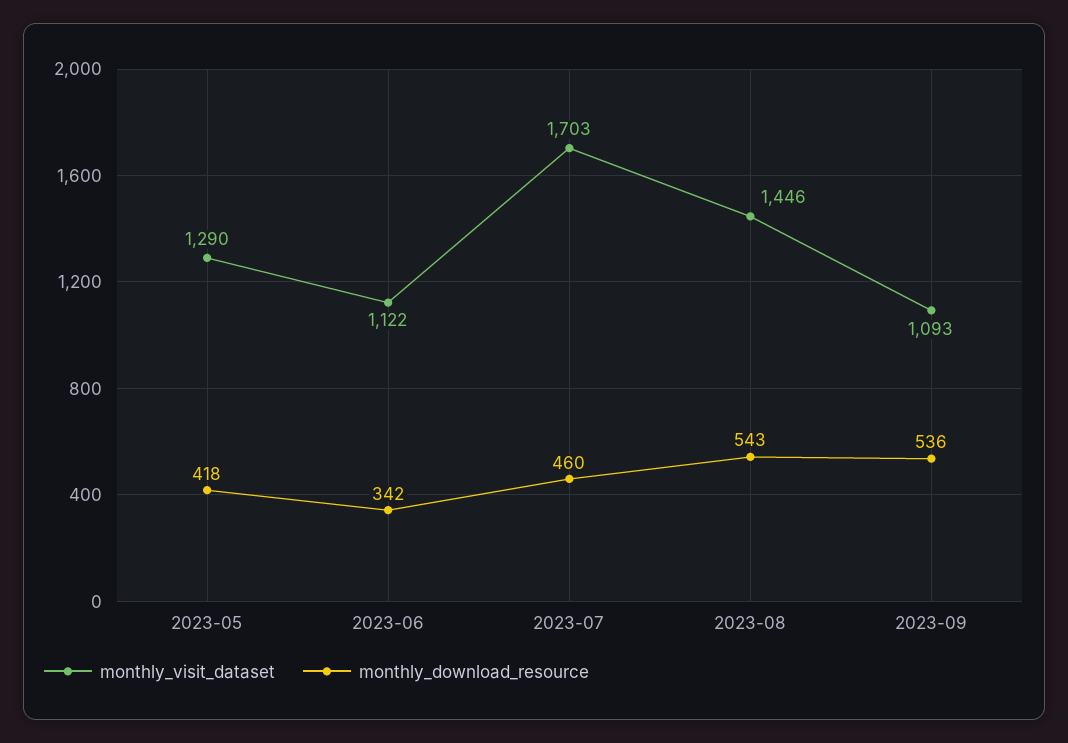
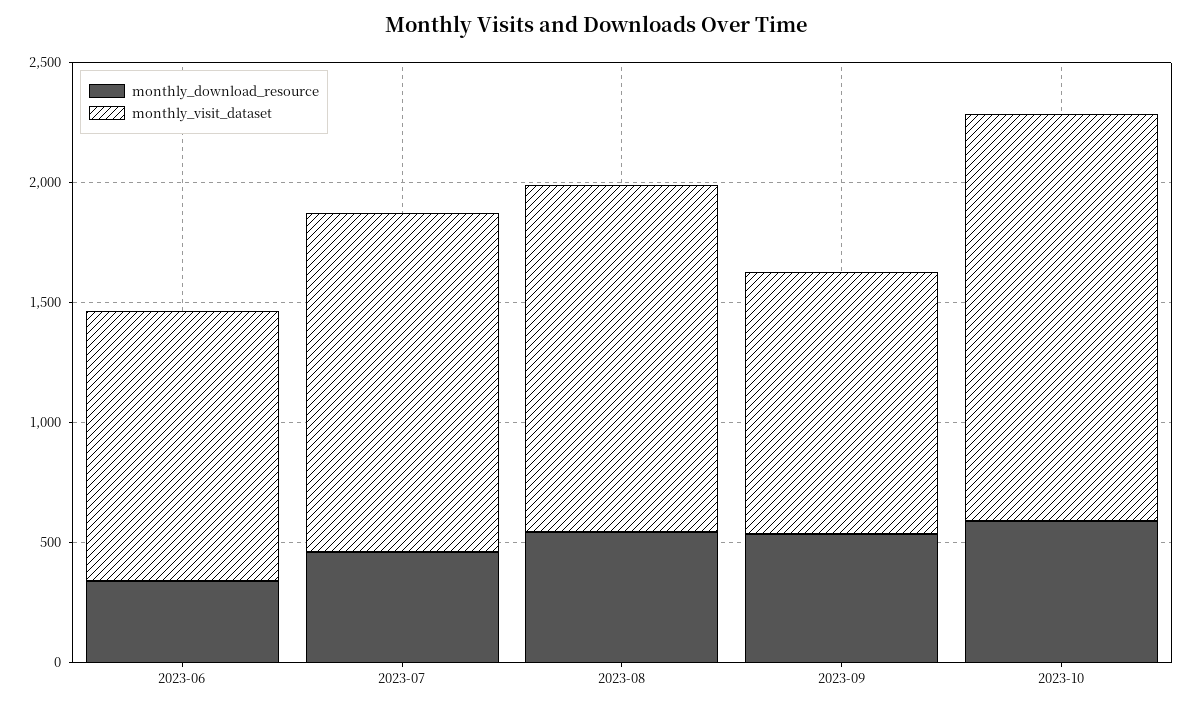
monthly_visit_dataset, 2023-05: 1290 -> none
monthly_download_resource, 2023-05: 418 -> none
monthly_visit_dataset, 2023-07: 1703 -> 1400
monthly_download_resource, 2023-10: none -> 600
monthly_visit_dataset, 2023-10: none -> 1700

